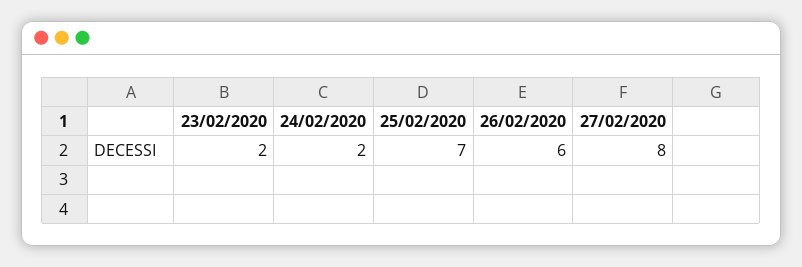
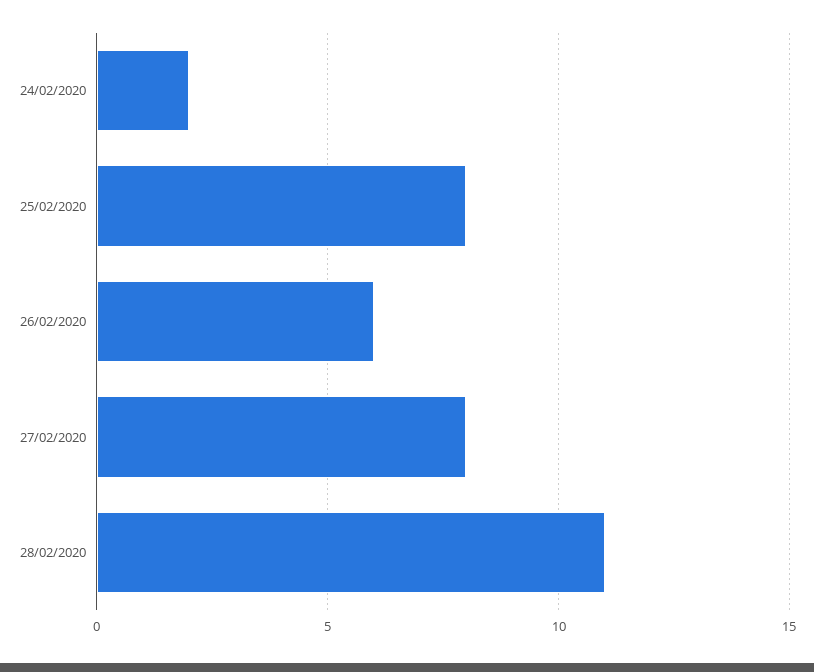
23/02/2020: 2 -> none
25/02/2020: 7 -> 8
28/02/2020: none -> 11

